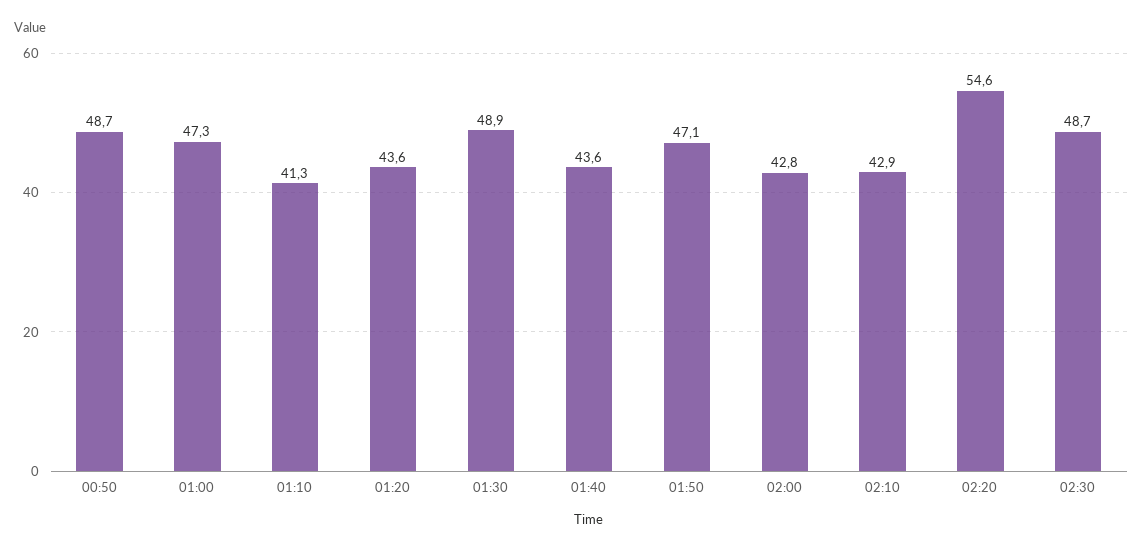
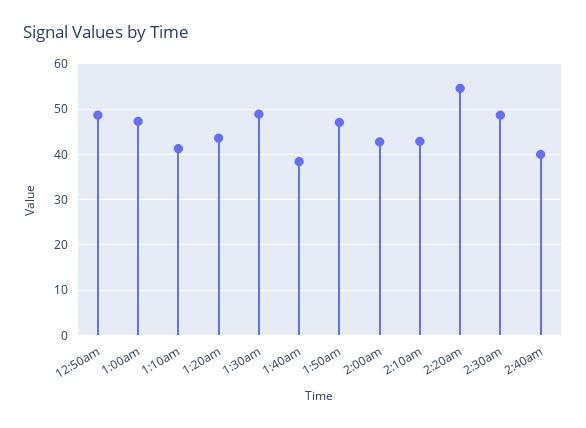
01:40: 43.6 -> 38
2:40am: none -> 40

